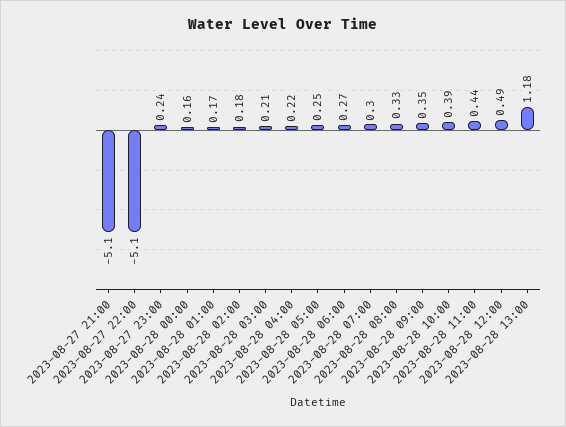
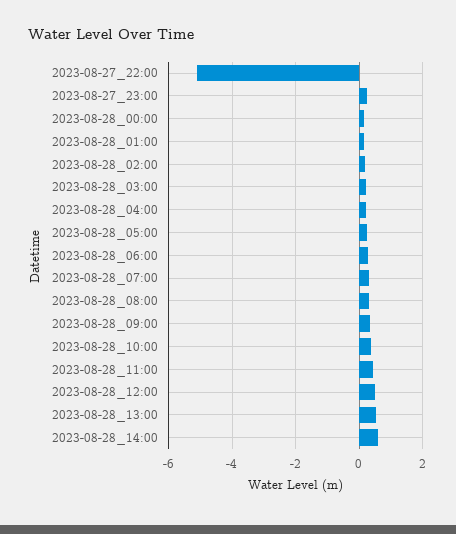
2023-08-27 21:00: -5.1 -> none
2023-08-28 13:00: 1.18 -> 0.6
2023-08-28_14:00: none -> 0.6

